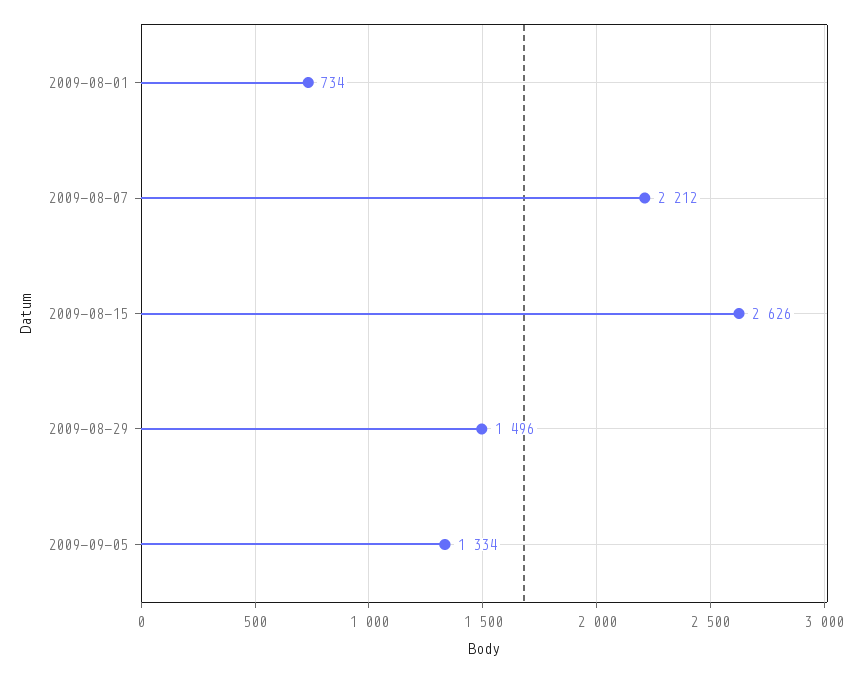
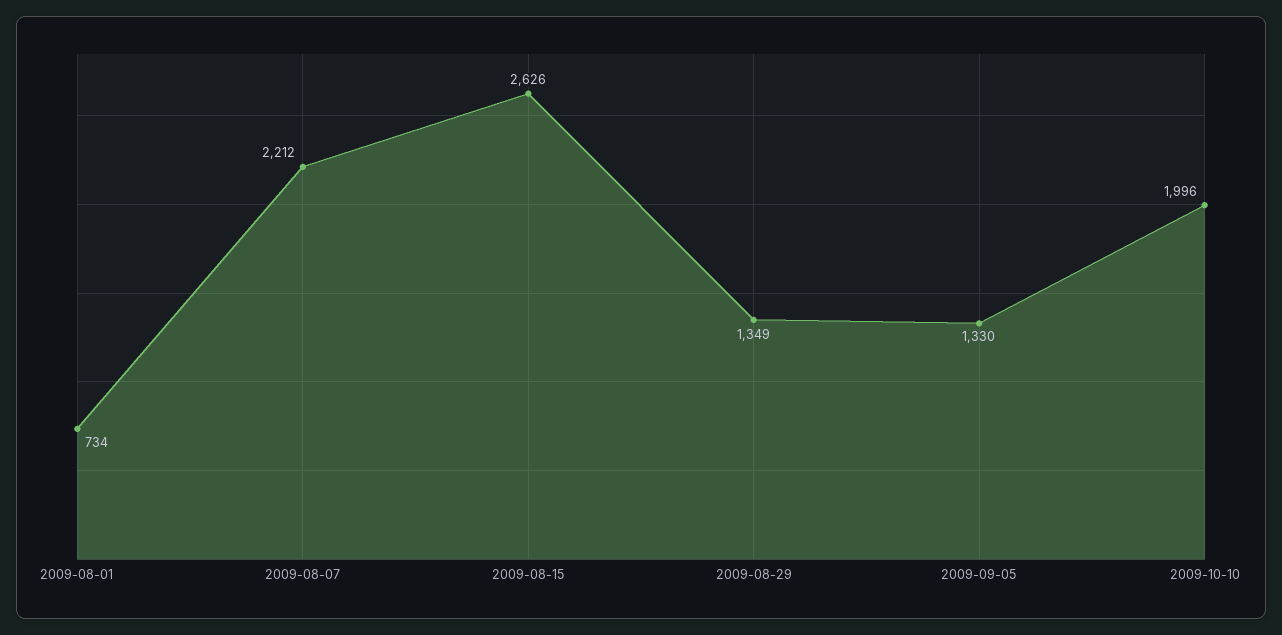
2009-08-29: 1496 -> 1349
2009-09-05: 1334 -> 1330
2009-10-10: none -> 1996

